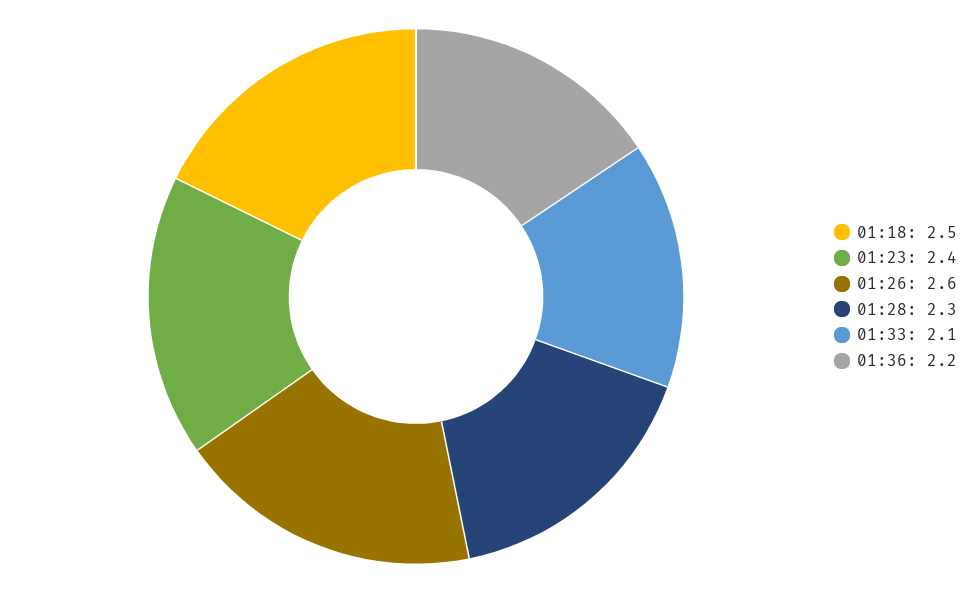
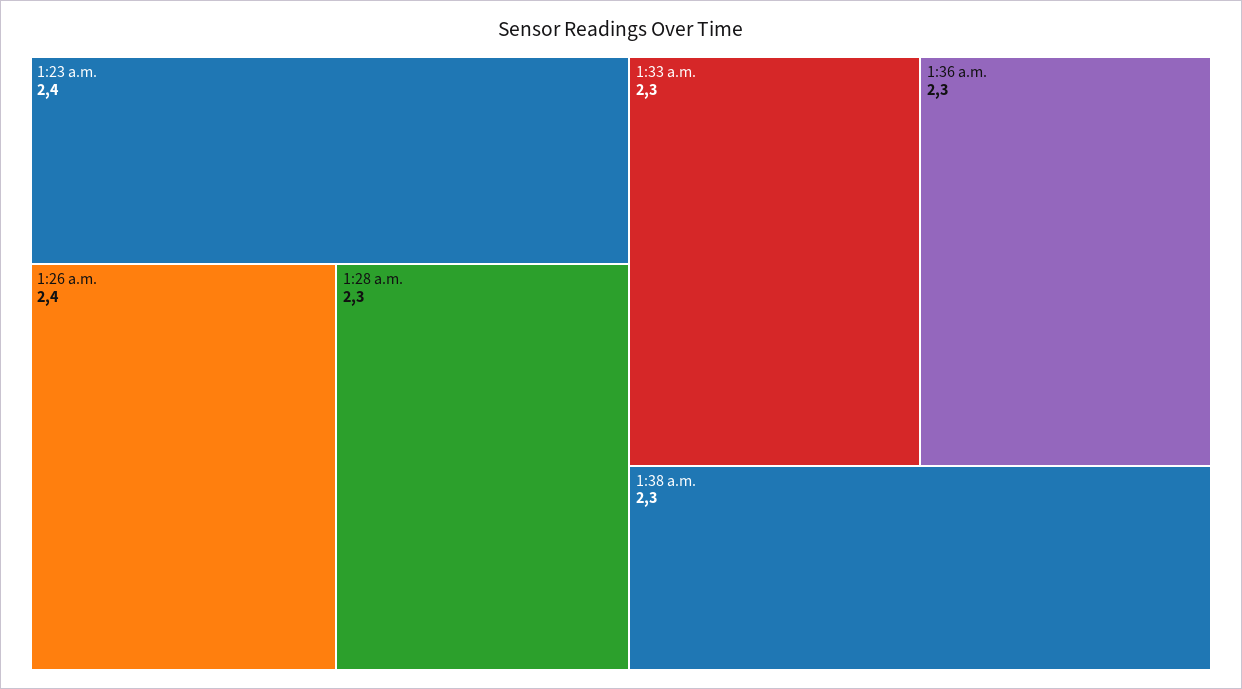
01:18: 2.5 -> none
01:26: 2.6 -> 2.4
01:33: 2.1 -> 2.3
01:36: 2.2 -> 2.3
1:38 a.m.: none -> 2.3

